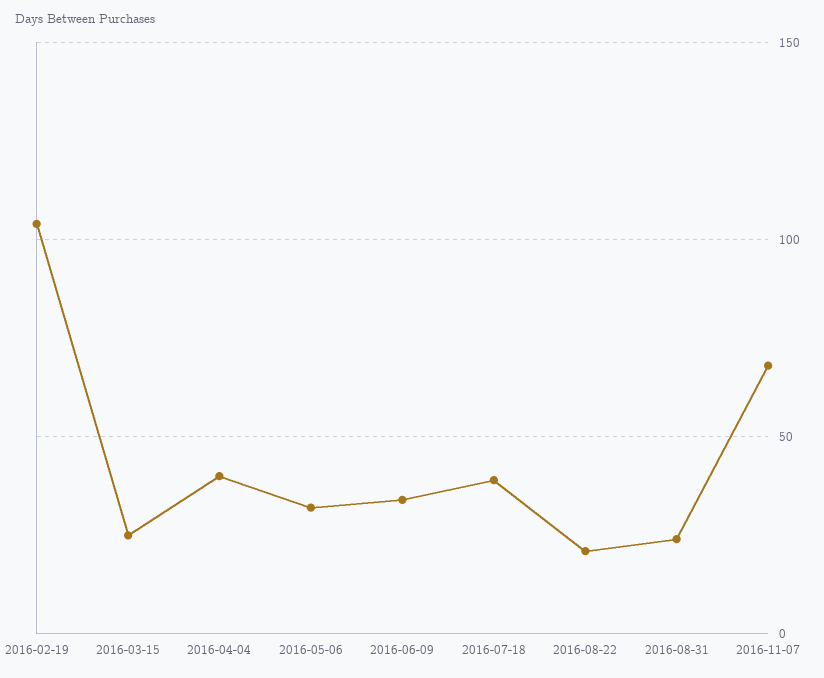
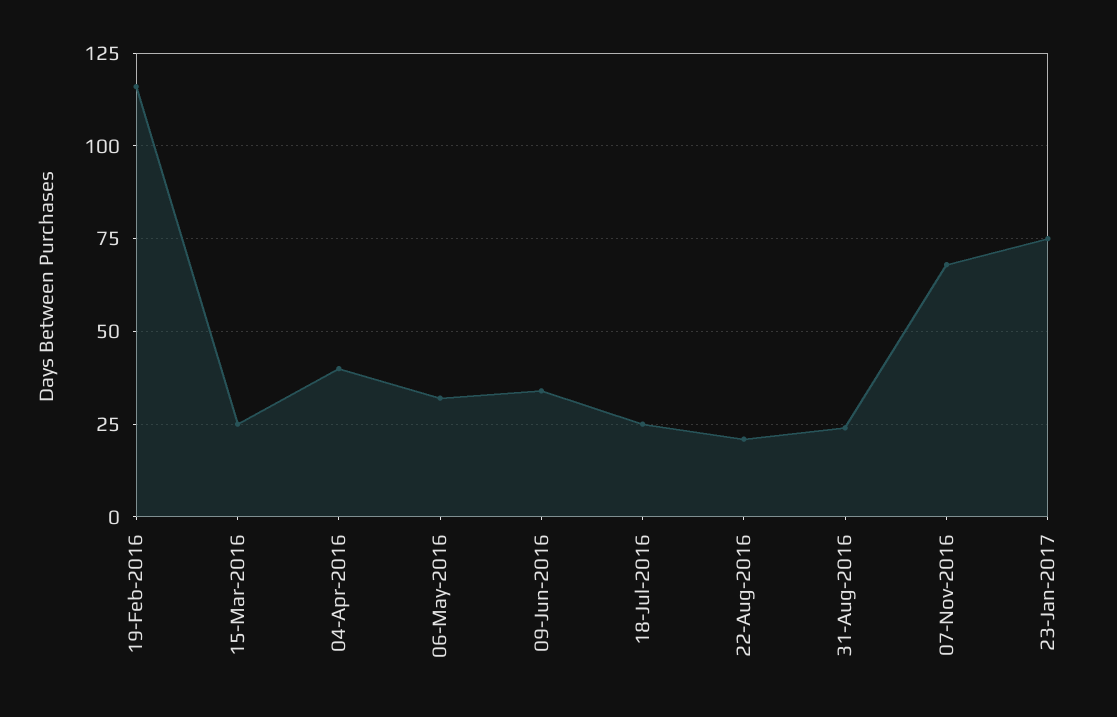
2016-02-19: 105 -> 115
2016-07-18: 40 -> 25
23-Jan-2017: none -> 75

